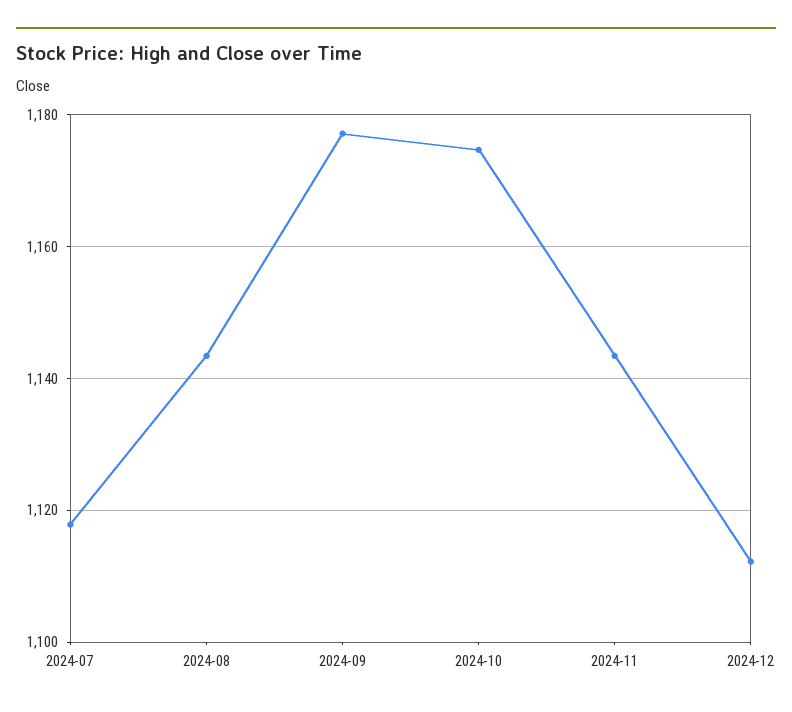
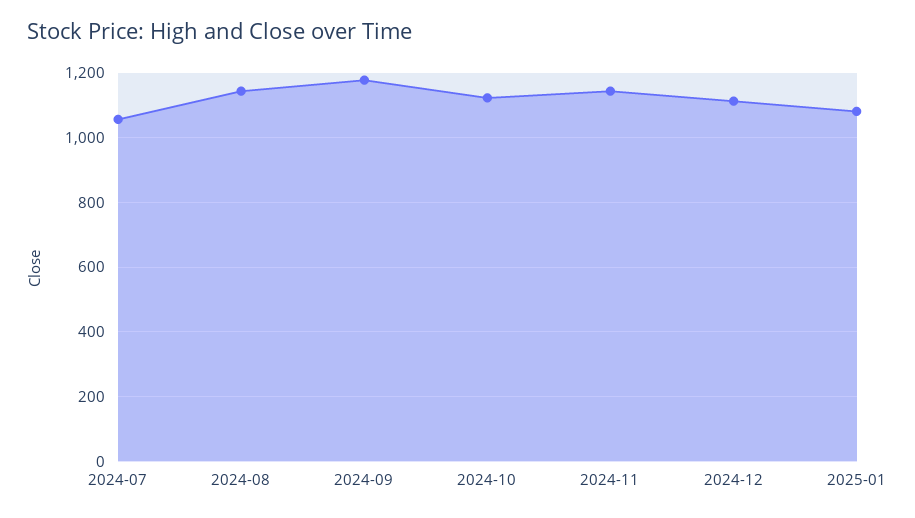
2024-07: 1118 -> 1060
2024-10: 1174 -> 1120
2025-01: none -> 1080

